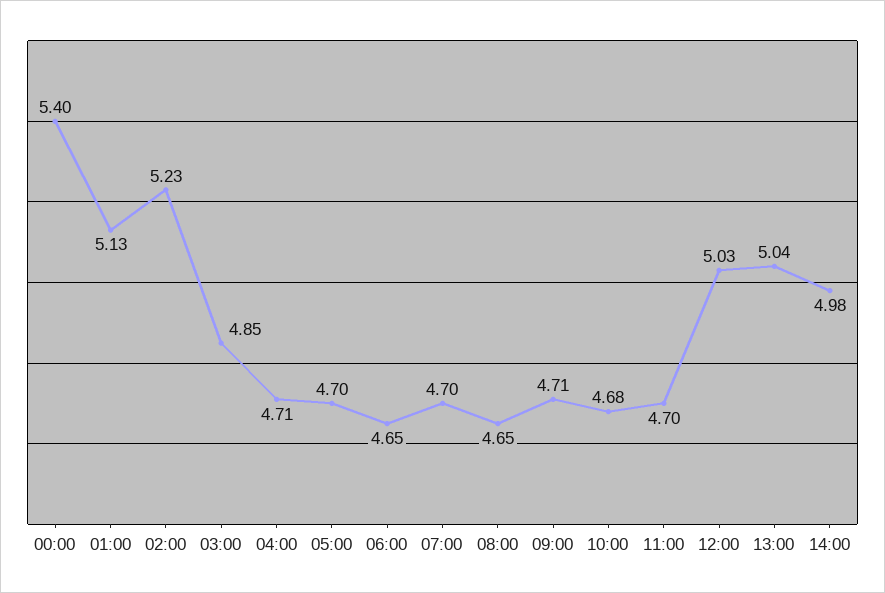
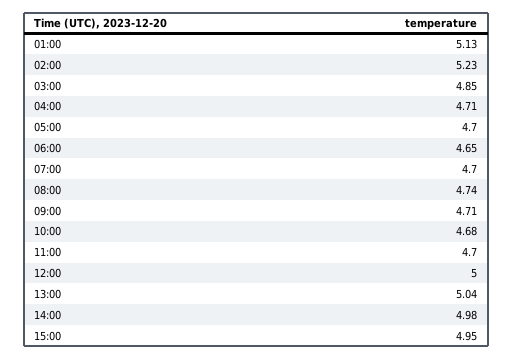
00:00: 5.4 -> none
08:00: 4.65 -> 4.74
12:00: 5.03 -> 5
15:00: none -> 4.95

